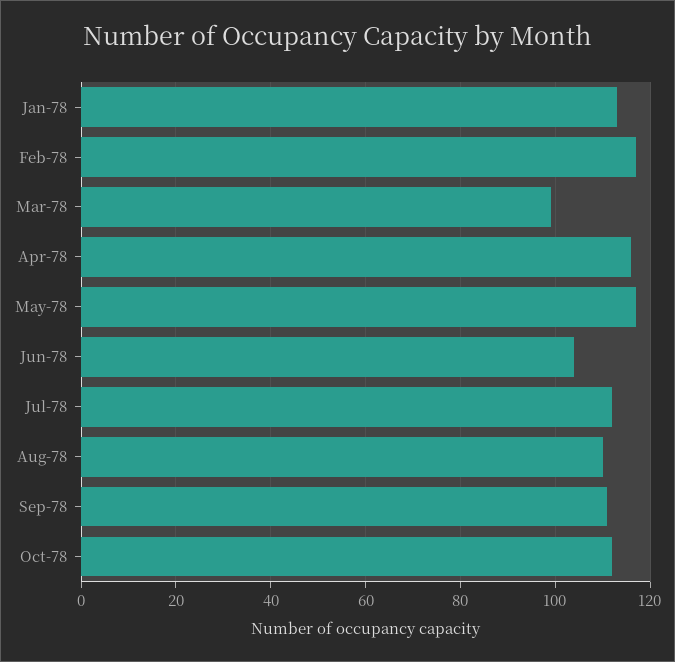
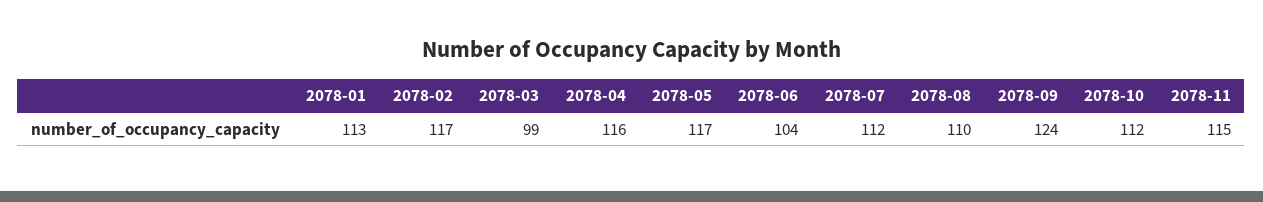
Sep-78: 110 -> 124
2078-11: none -> 115

